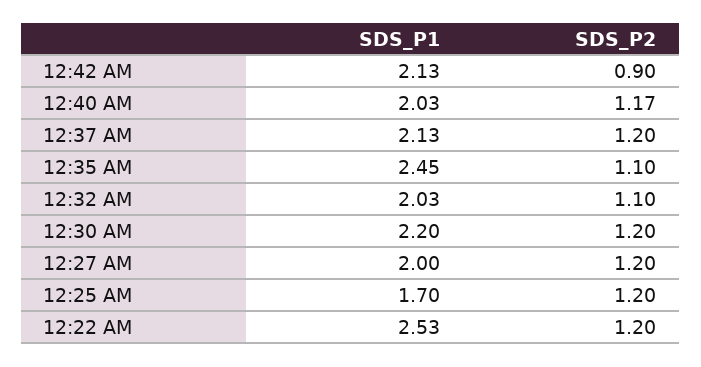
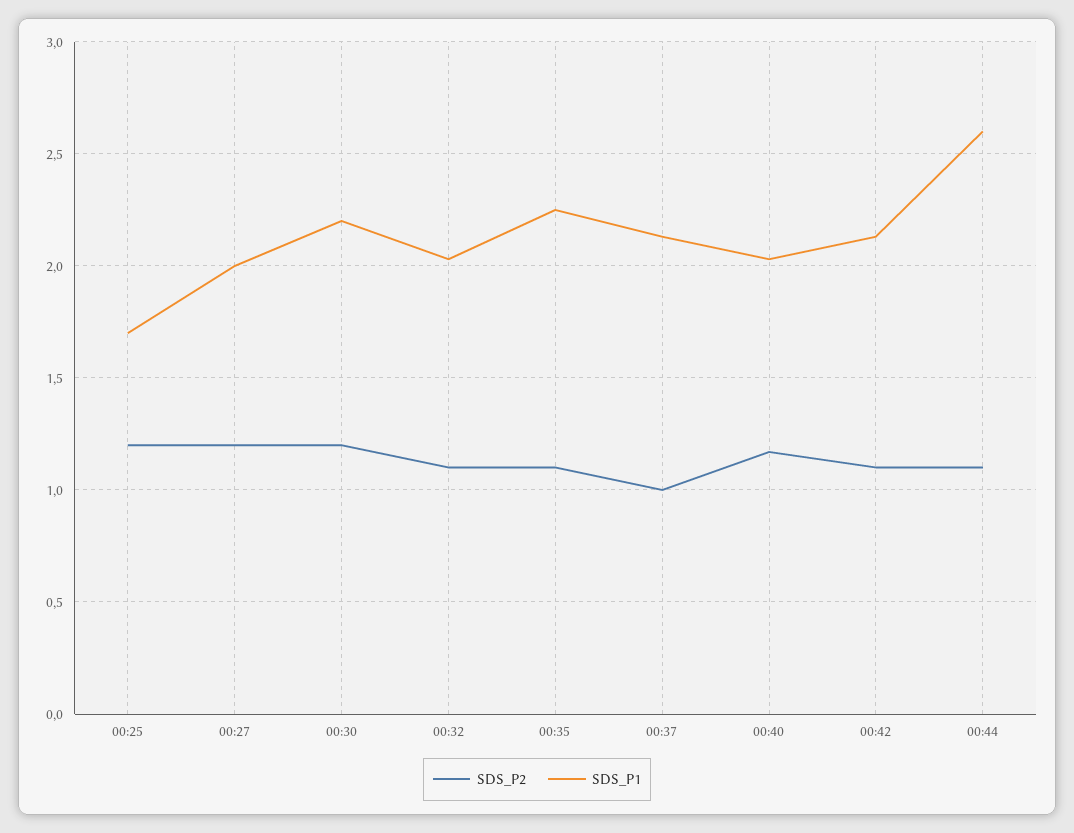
SDS_P2, 12:42 AM: 0.9 -> 1.1
SDS_P2, 12:37 AM: 1.2 -> 1
SDS_P1, 12:35 AM: 2.45 -> 2.25
SDS_P1, 12:22 AM: 2.53 -> none
SDS_P2, 12:22 AM: 1.2 -> none
SDS_P2, 00:44: none -> 1.1
SDS_P1, 00:44: none -> 2.6

